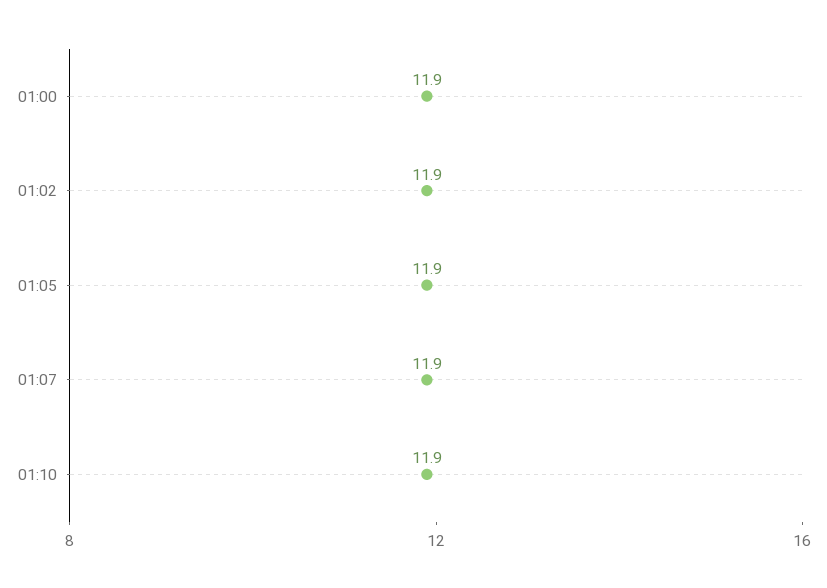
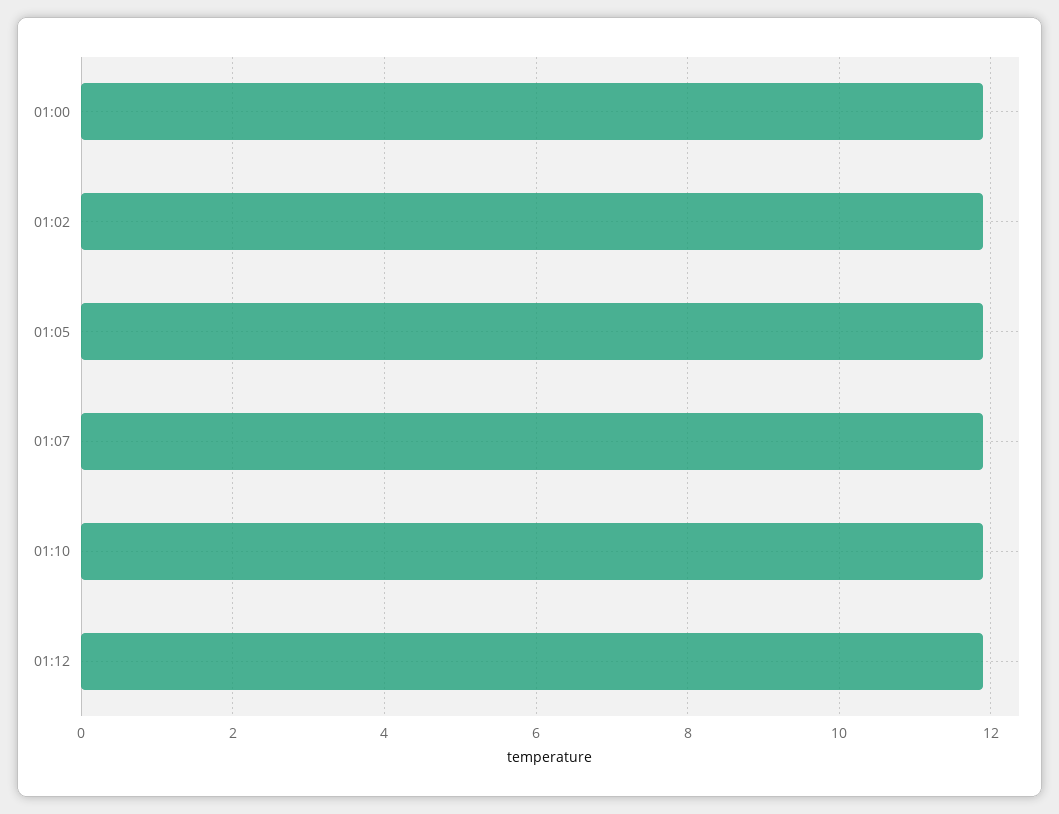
01:12: none -> 12

